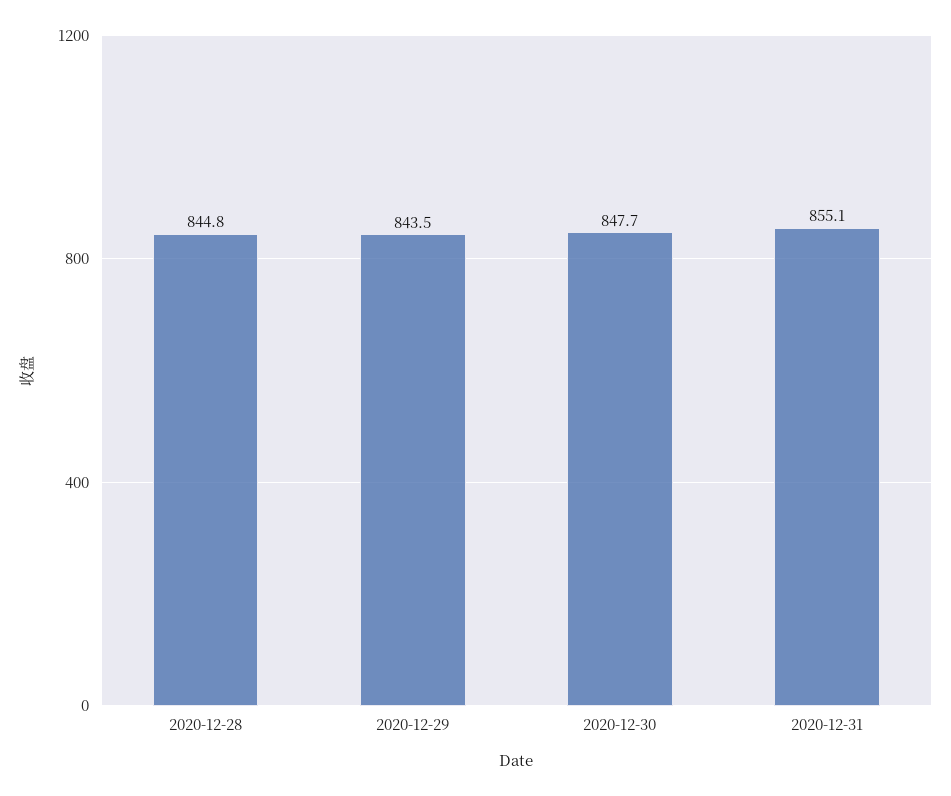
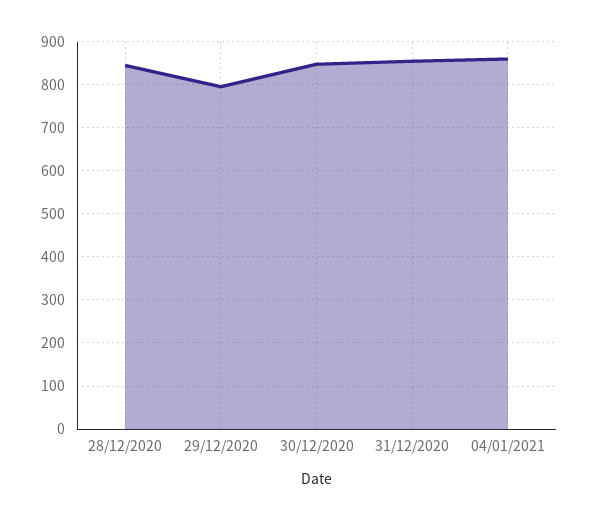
2020-12-29: 843.5 -> 800
04/01/2021: none -> 860

